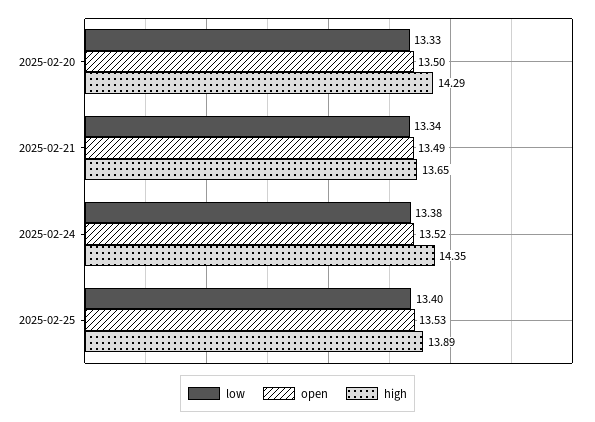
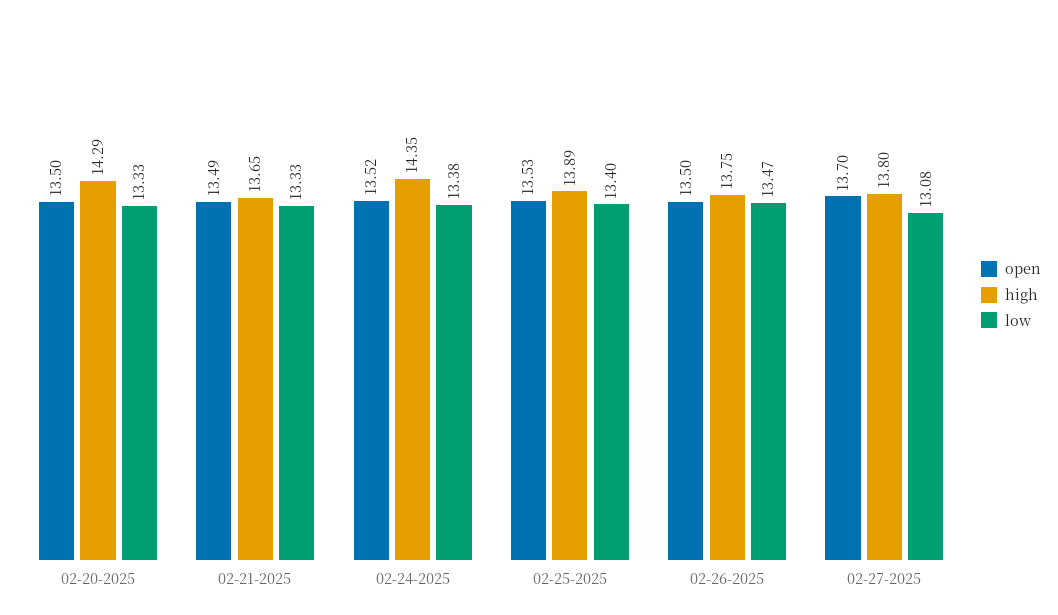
low, 2025-02-21: 13.34 -> 13.33
open, 02-26-2025: none -> 13.5
high, 02-26-2025: none -> 13.75
low, 02-26-2025: none -> 13.47
open, 02-27-2025: none -> 13.7
high, 02-27-2025: none -> 13.8
low, 02-27-2025: none -> 13.08

